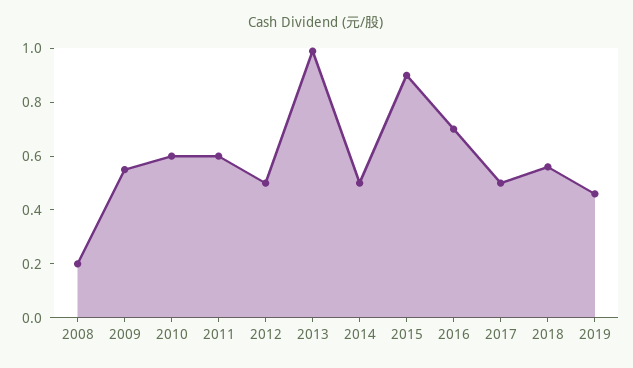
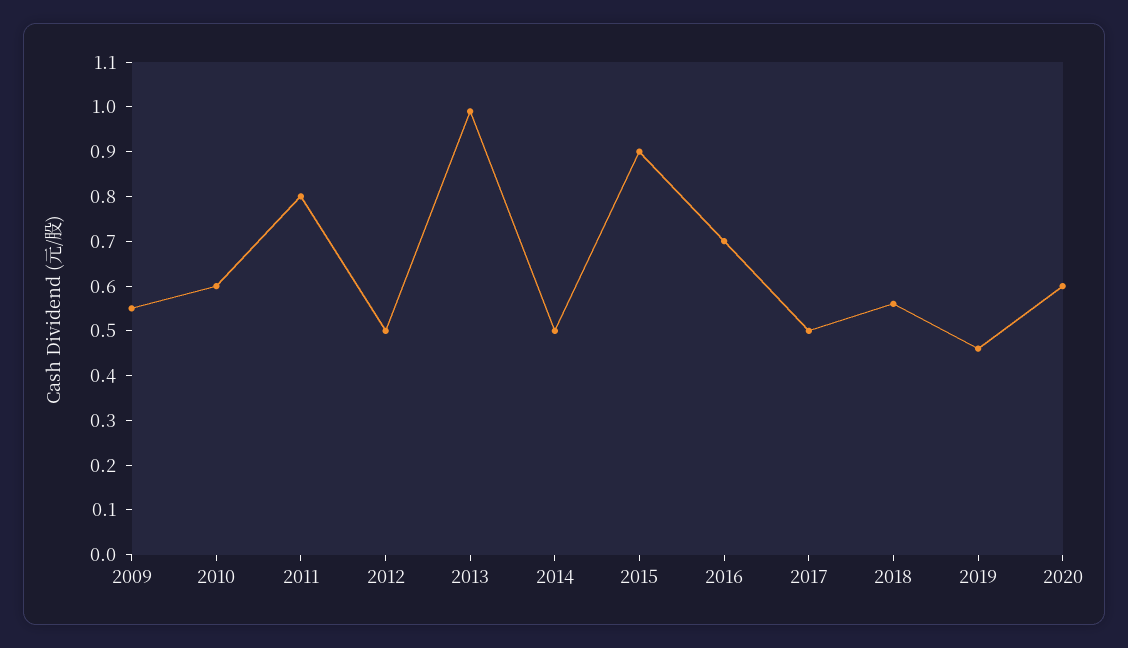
2008: 0.2 -> none
2011: 0.6 -> 0.8
2020: none -> 0.6

